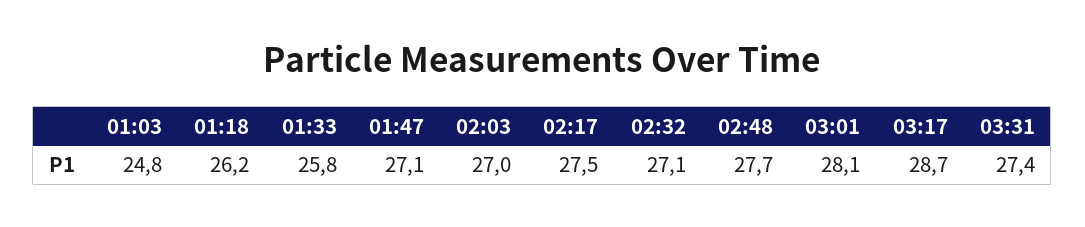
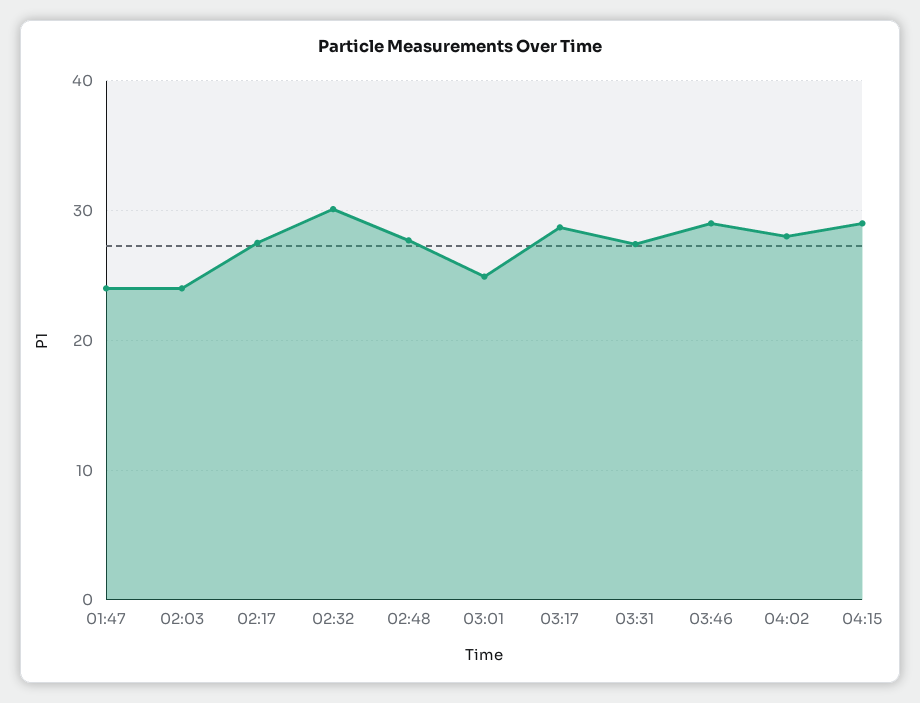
01:03: 24.8 -> none
01:18: 26.2 -> none
01:33: 25.8 -> none
01:47: 27.1 -> 24
02:03: 27 -> 24
02:32: 27.1 -> 30
03:01: 28.1 -> 25
03:46: none -> 29
04:02: none -> 28
04:15: none -> 29

